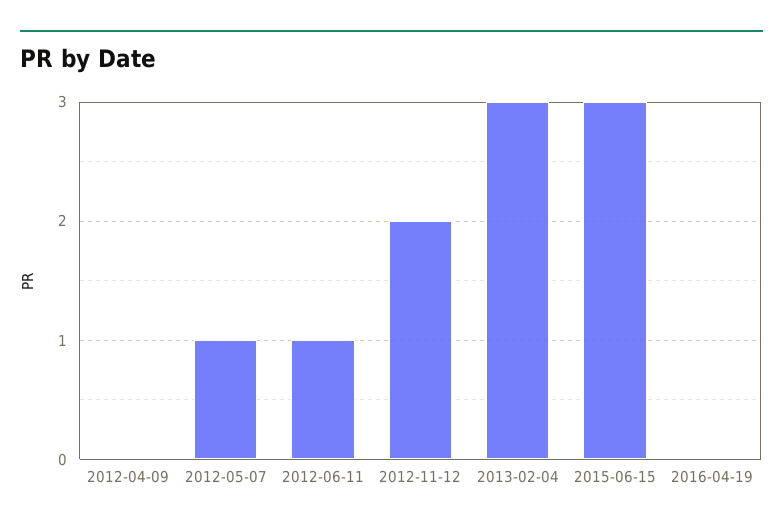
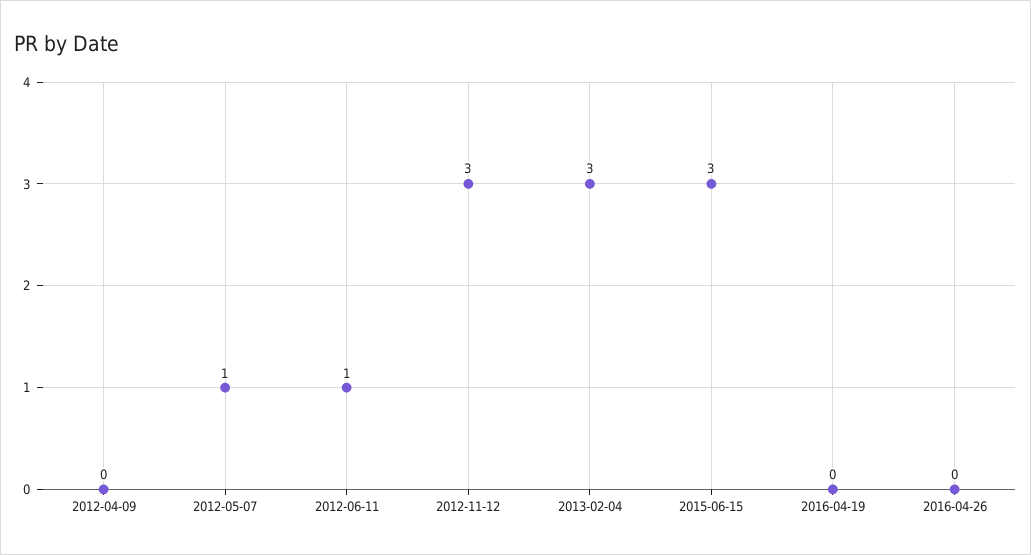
2012-11-12: 2 -> 3
2016-04-26: none -> 0

